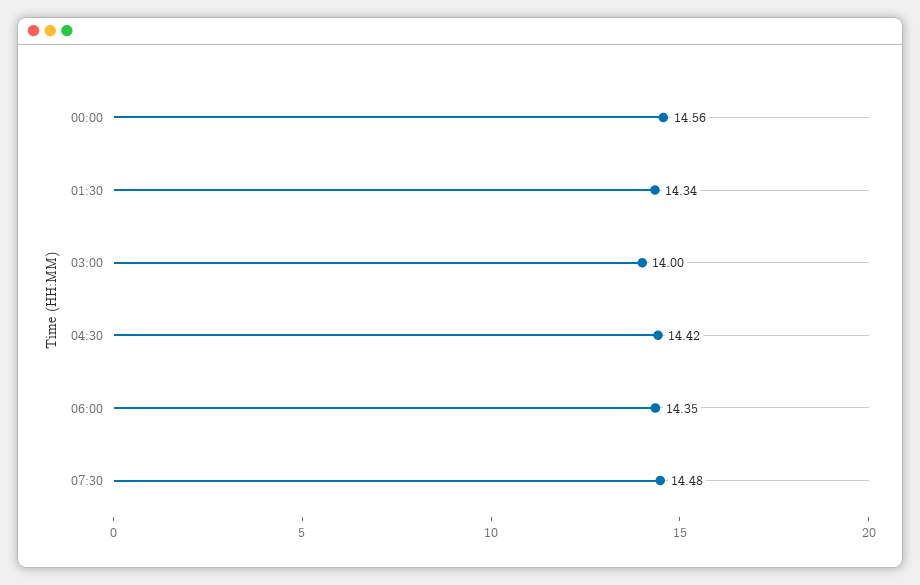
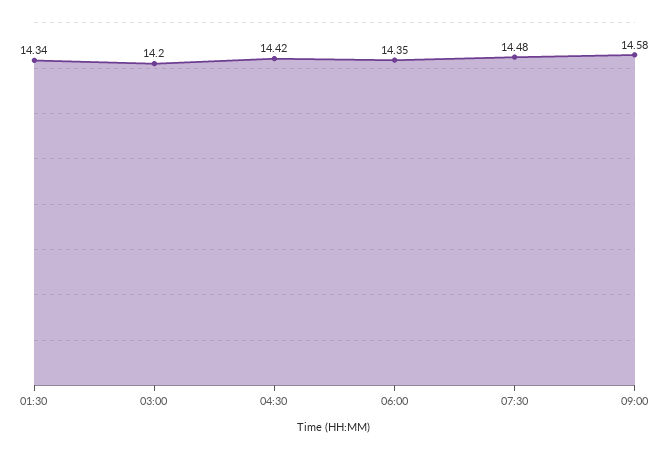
00:00: 14.56 -> none
03:00: 14 -> 14.2
09:00: none -> 14.58

